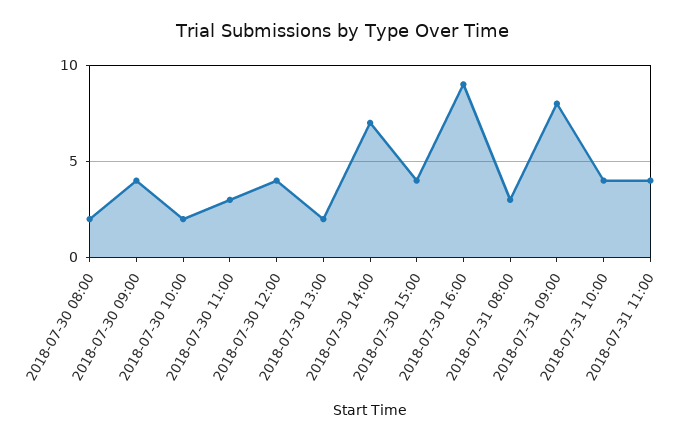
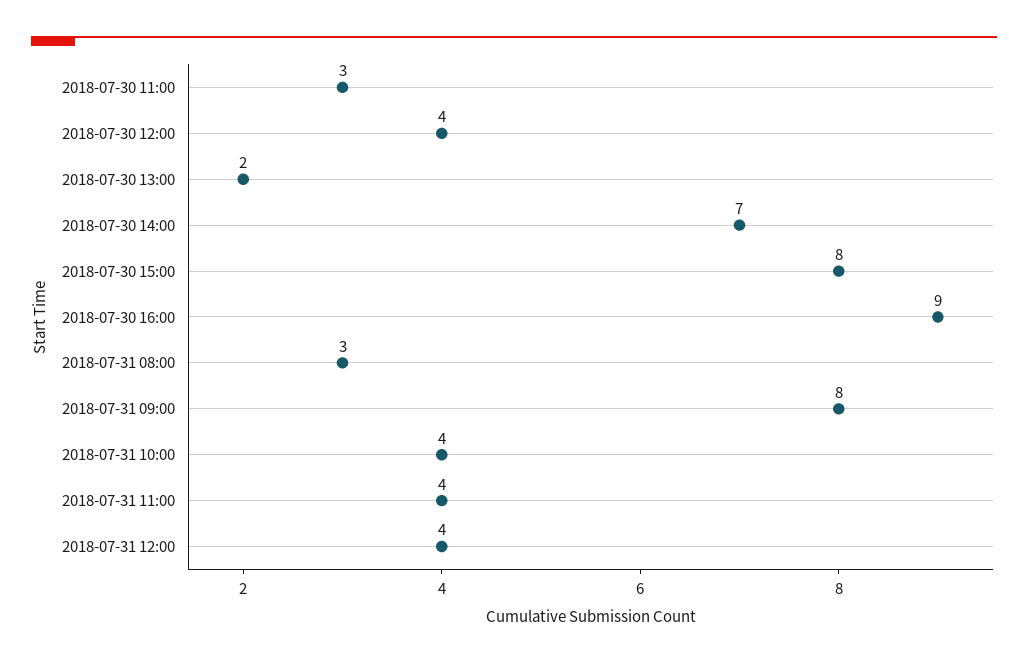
2018-07-30 08:00: 2 -> none
2018-07-30 09:00: 4 -> none
2018-07-30 10:00: 2 -> none
2018-07-30 15:00: 4 -> 8
2018-07-31 12:00: none -> 4

